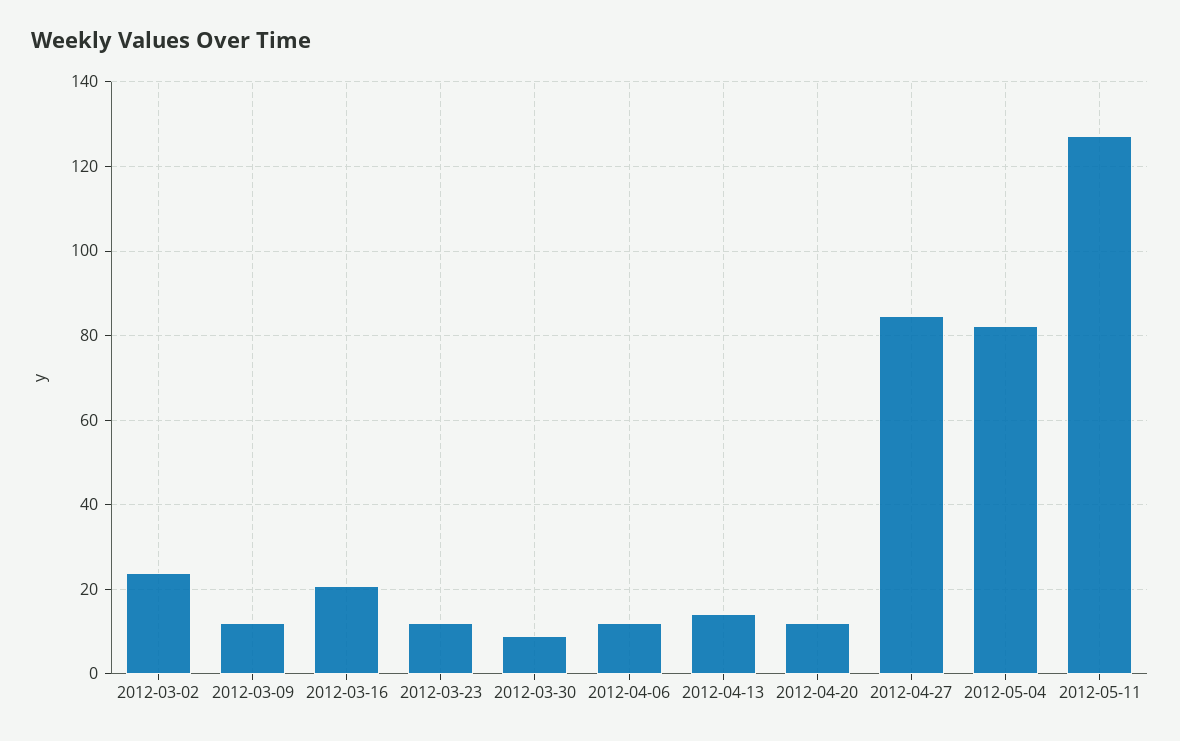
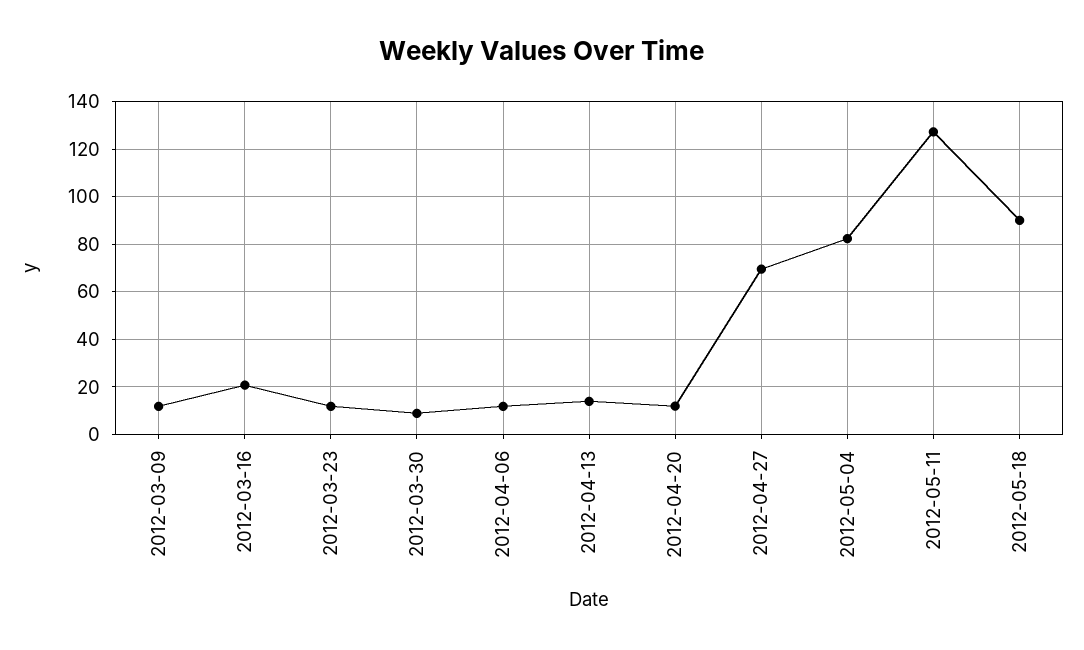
2012-03-02: 24 -> none
2012-04-27: 84 -> 70
2012-05-18: none -> 90

